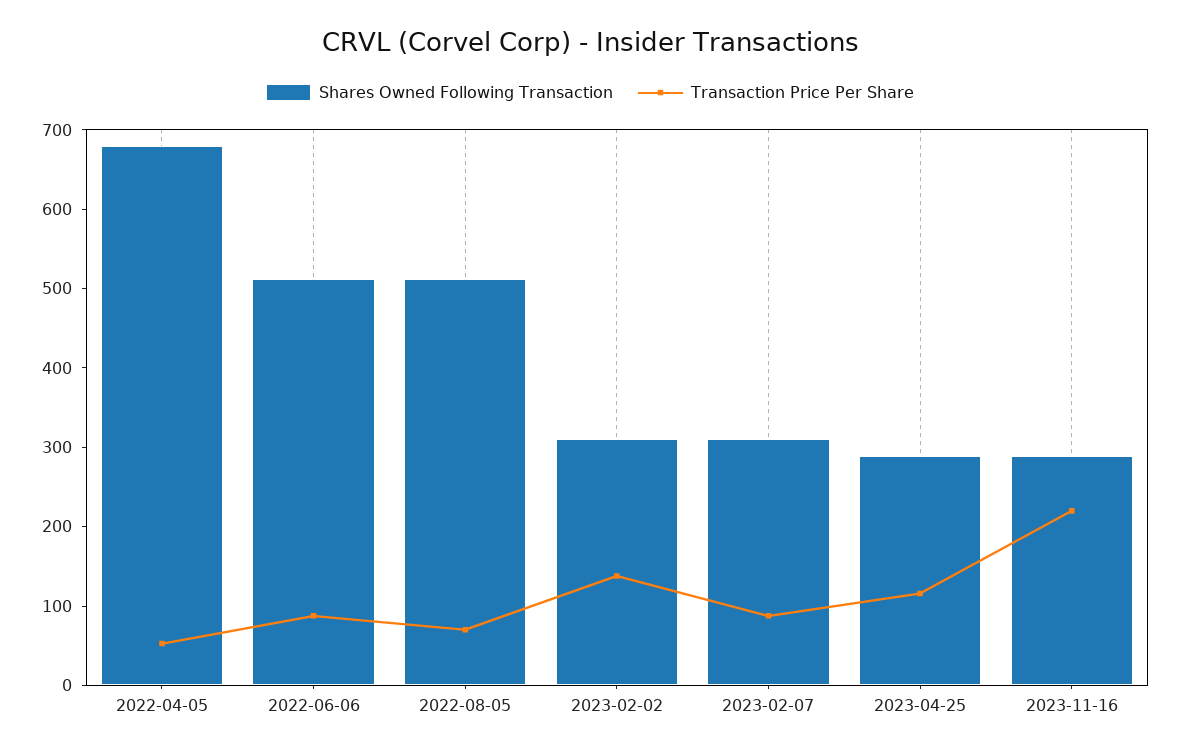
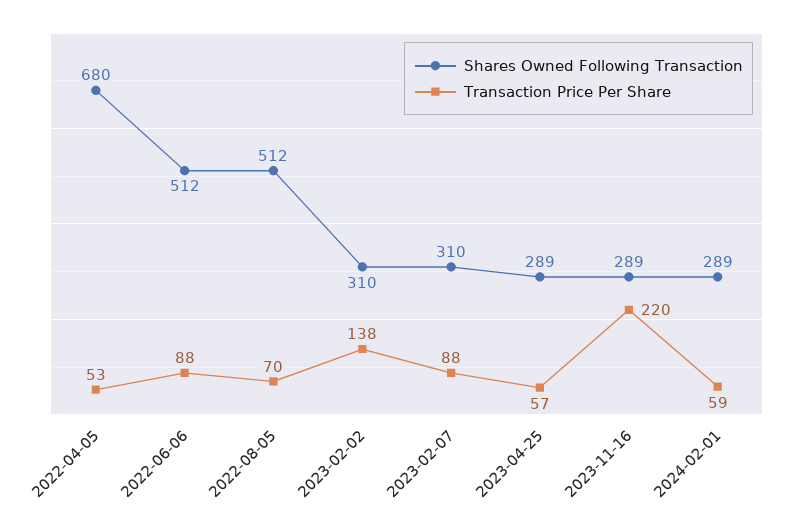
Transaction Price Per Share, 2023-04-25: 120 -> 57
Shares Owned Following Transaction, 2024-02-01: none -> 289
Transaction Price Per Share, 2024-02-01: none -> 59

